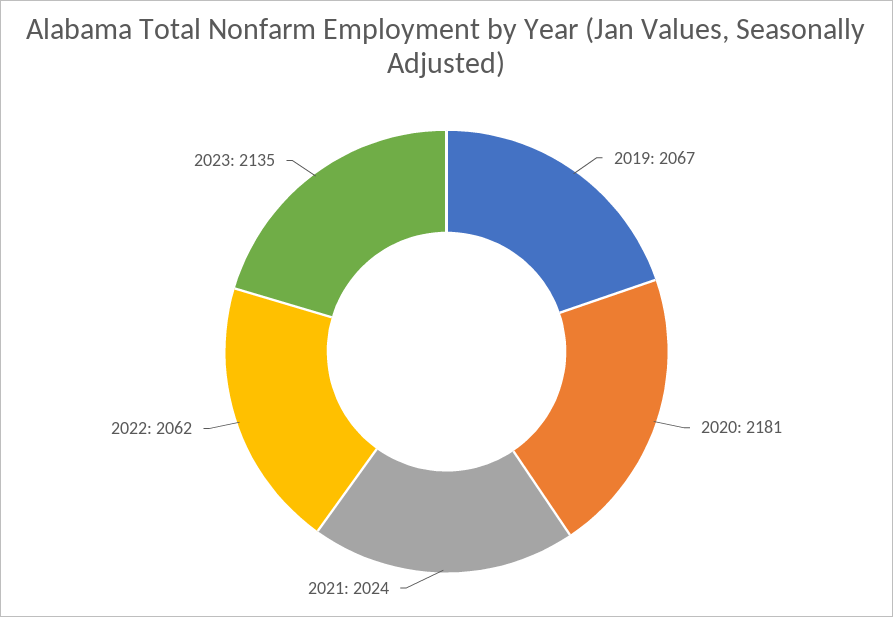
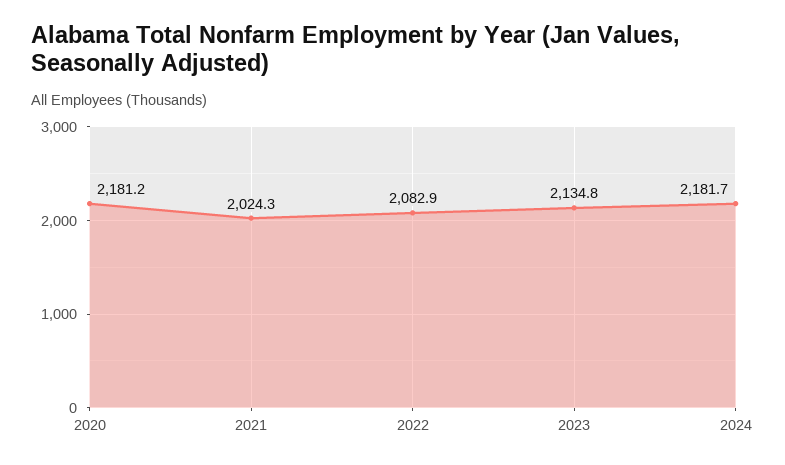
2019: 2067 -> none
2022: 2062 -> 2082.9
2024: none -> 2181.7

